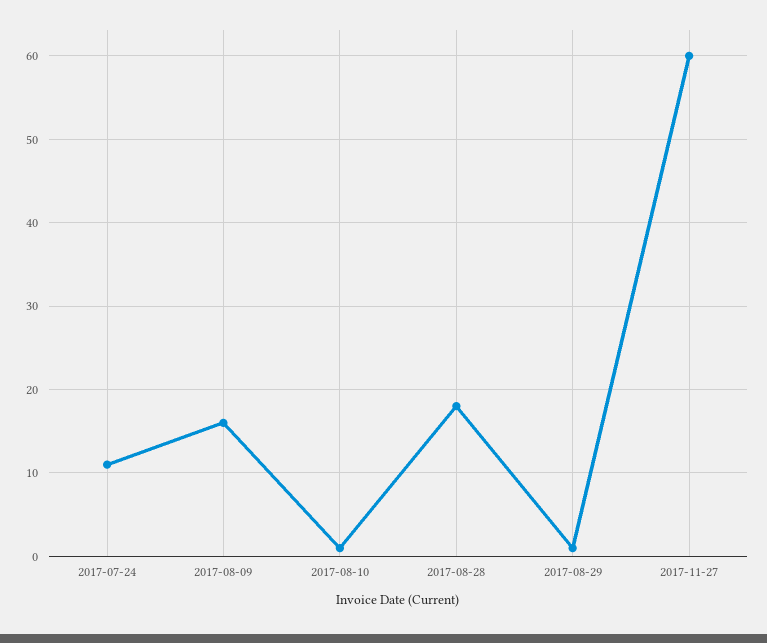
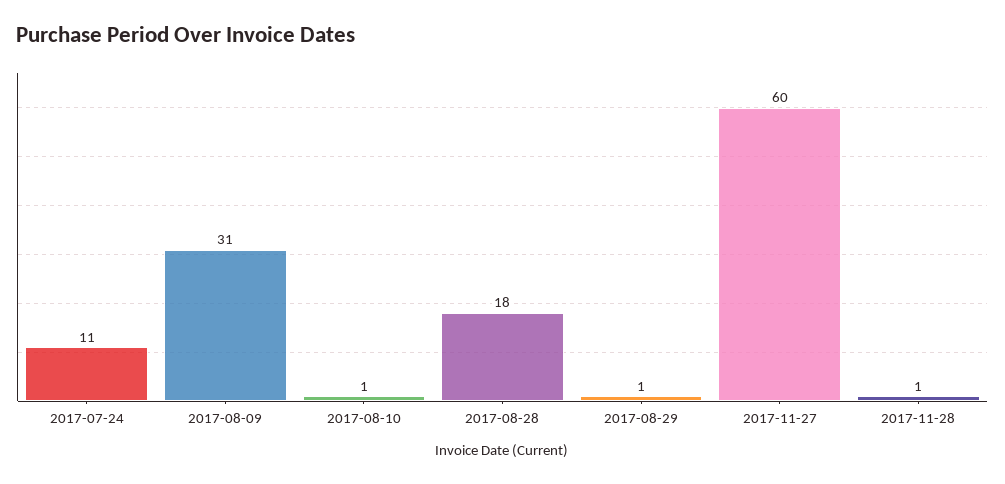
2017-08-09: 16 -> 31
2017-11-28: none -> 1

